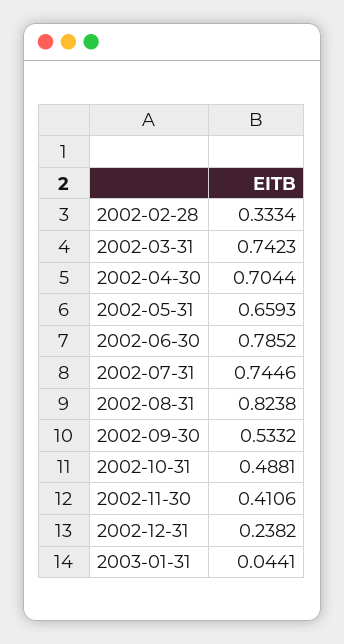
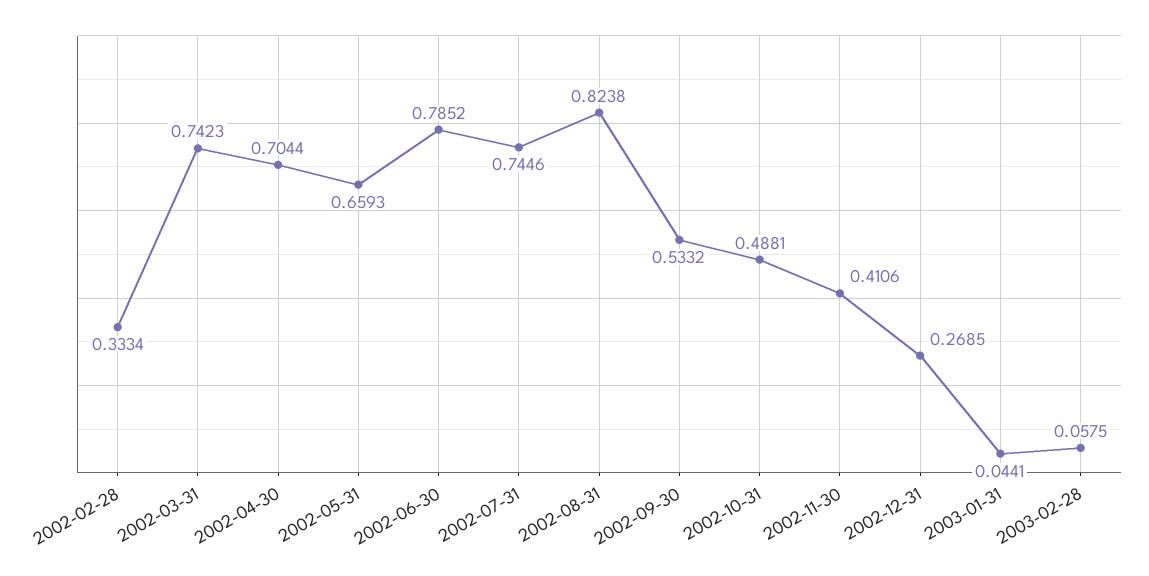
2002-12-31: 0.2382 -> 0.2685
2003-02-28: none -> 0.0575

